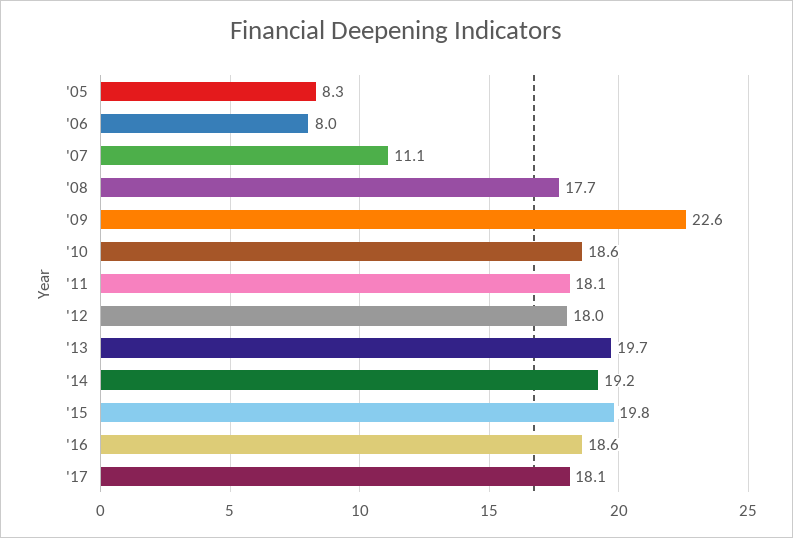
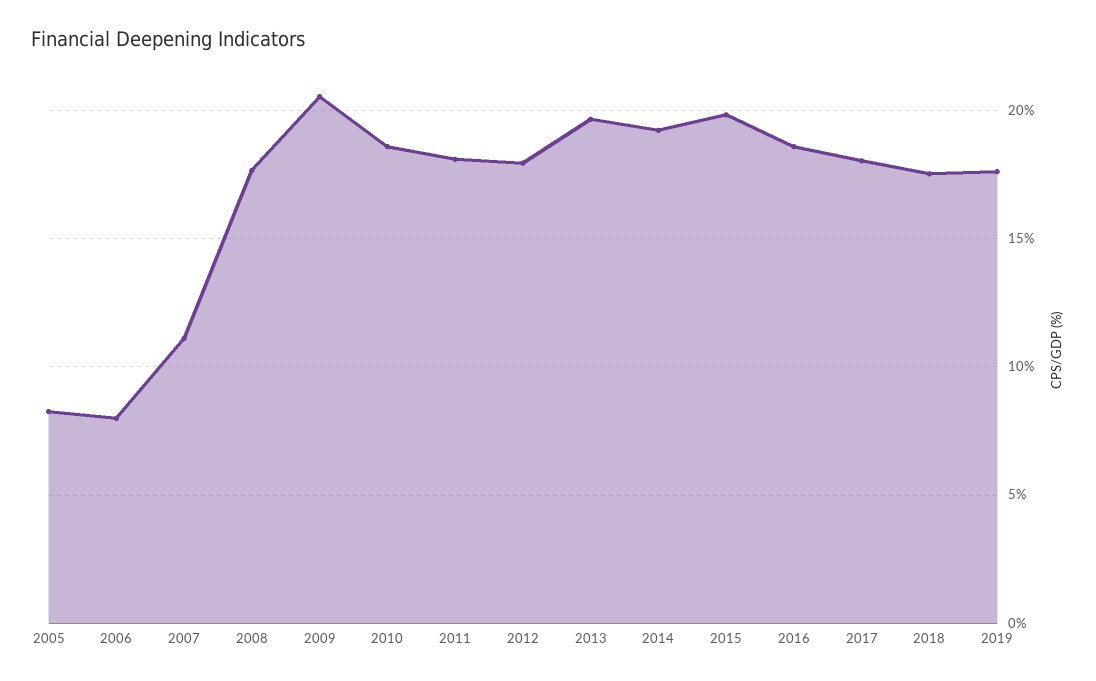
'09: 22.6 -> 20.5
2018: none -> 17.5
2019: none -> 17.5

